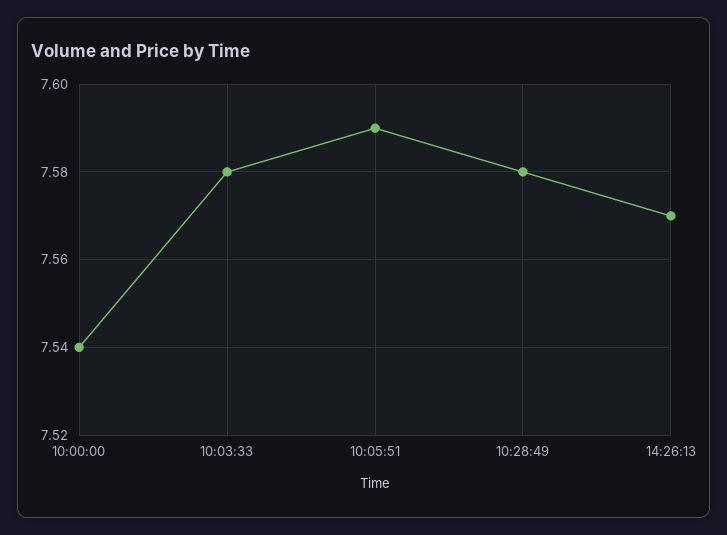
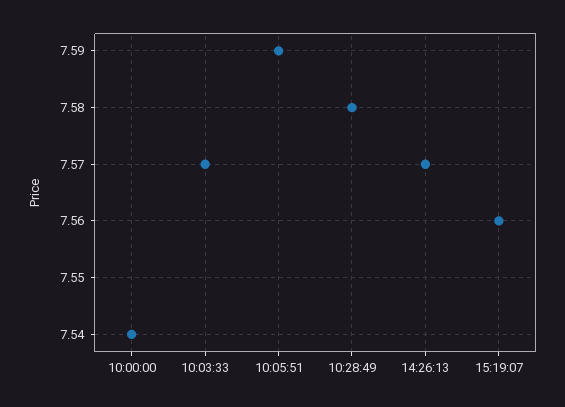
10:03:33: 7.58 -> 7.57
15:19:07: none -> 7.56

